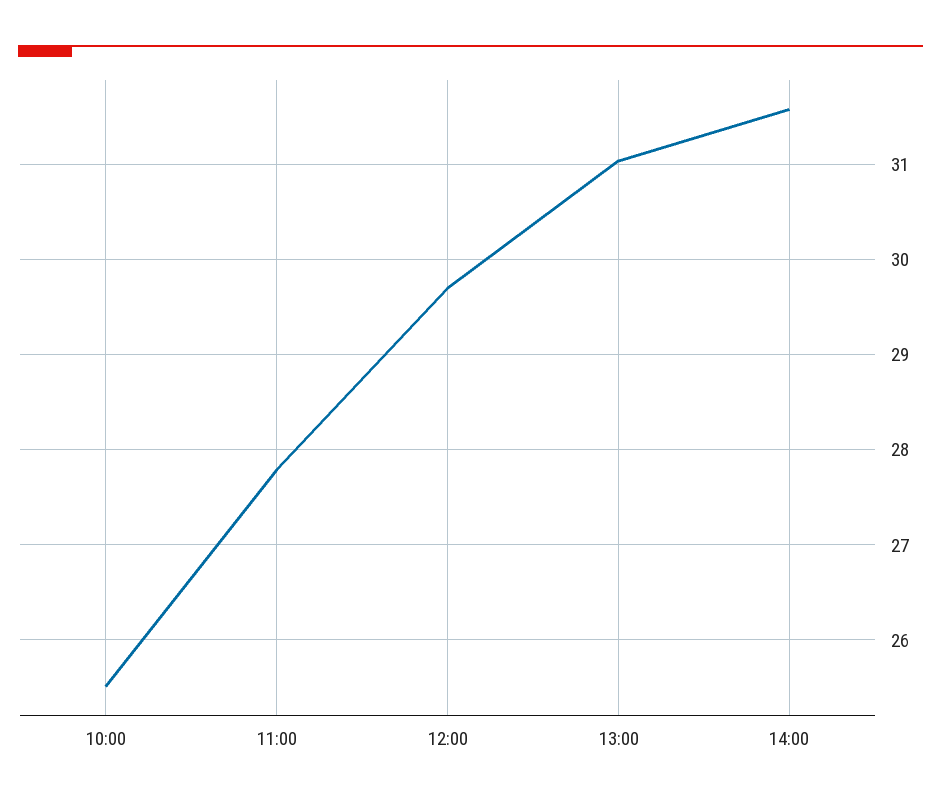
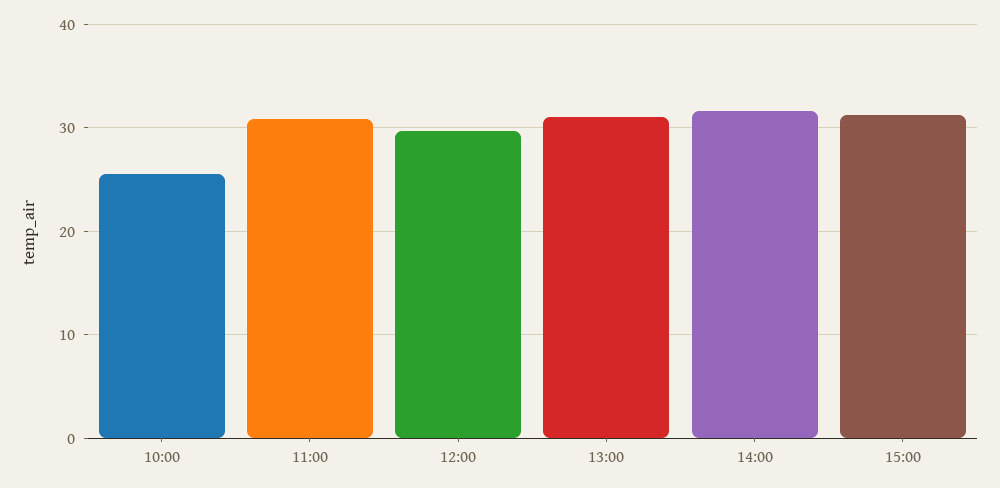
11:00: 27.8 -> 31
15:00: none -> 31

